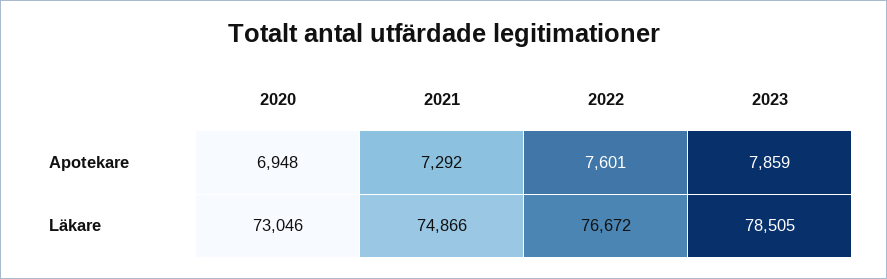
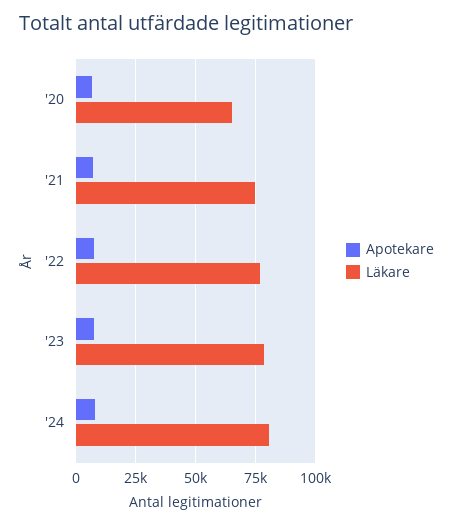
Läkare, 2020: 73046 -> 65000
Apotekare, '24: none -> 7500
Läkare, '24: none -> 80000

